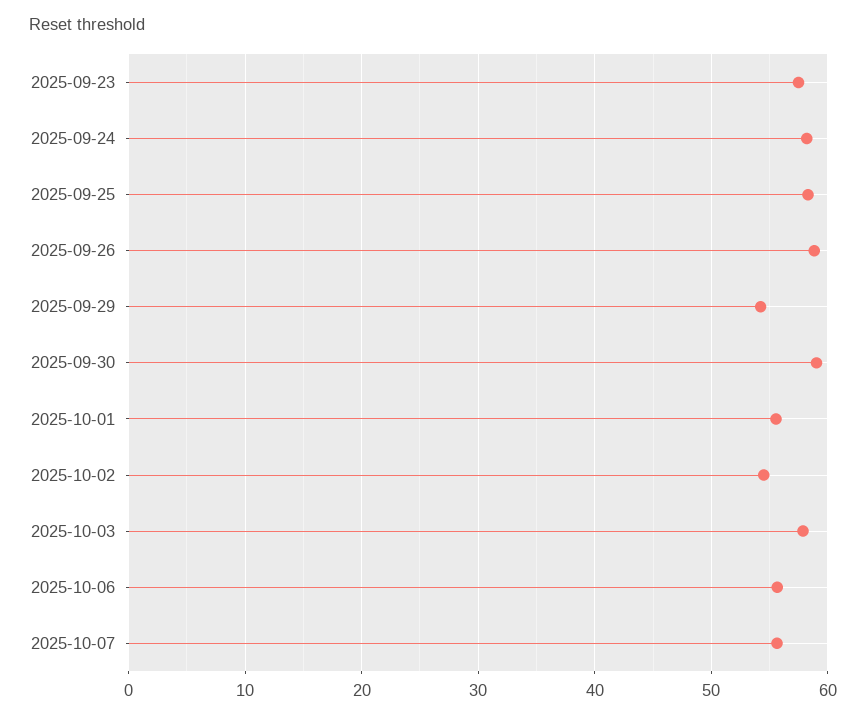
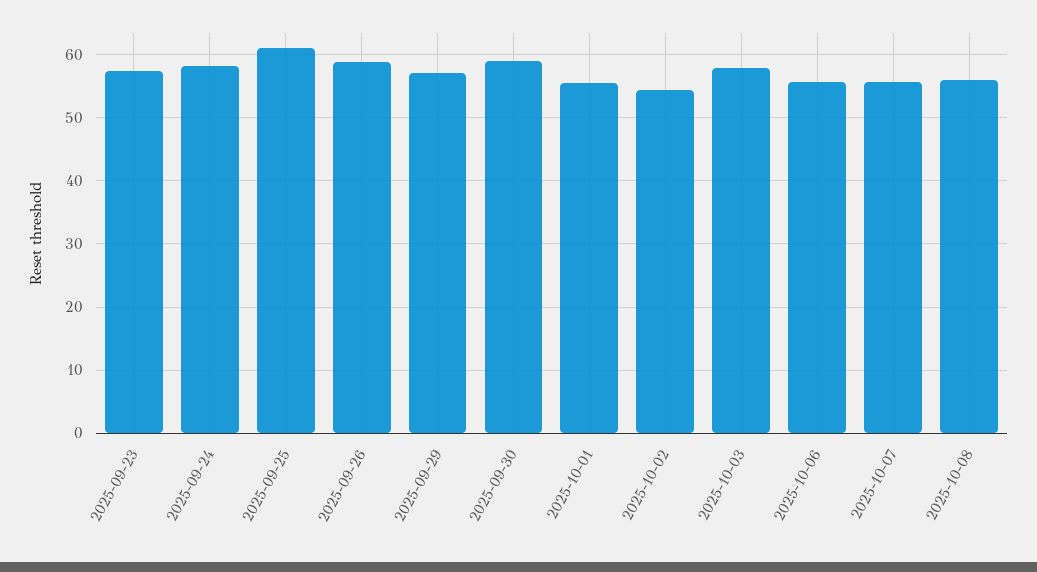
2025-09-25: 58 -> 61
2025-09-29: 54 -> 57
2025-10-08: none -> 56

